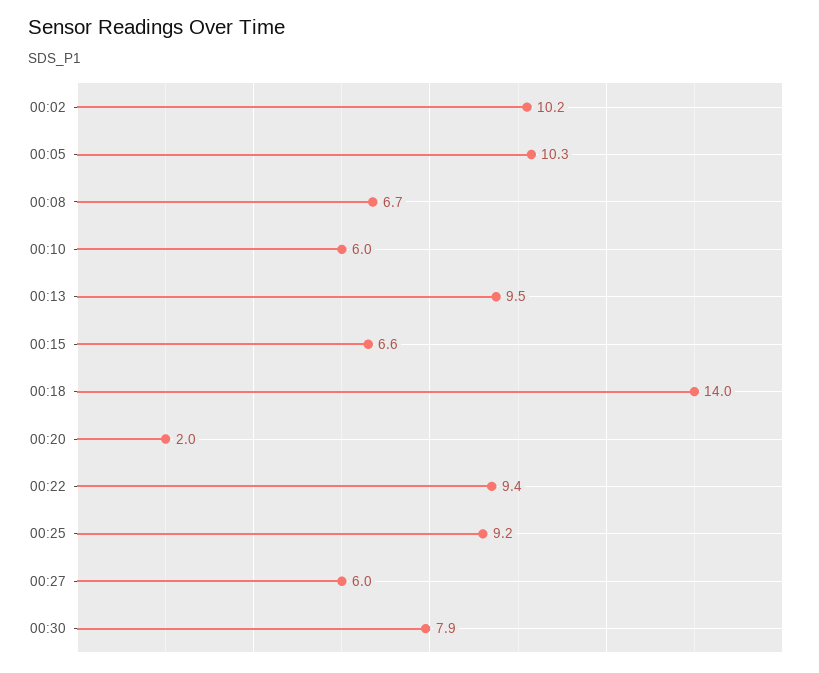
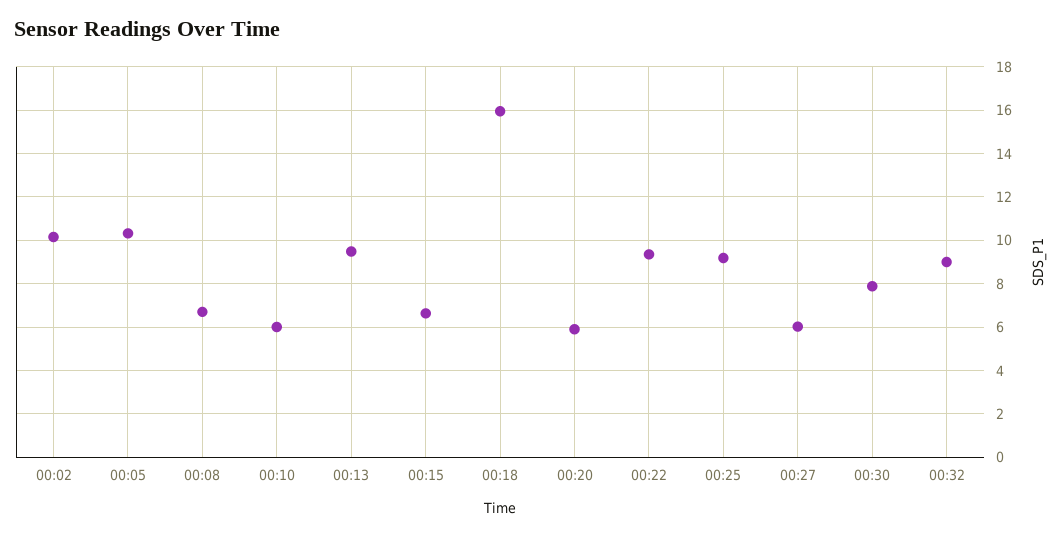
00:18: 14 -> 16
00:20: 2 -> 6
00:32: none -> 9

